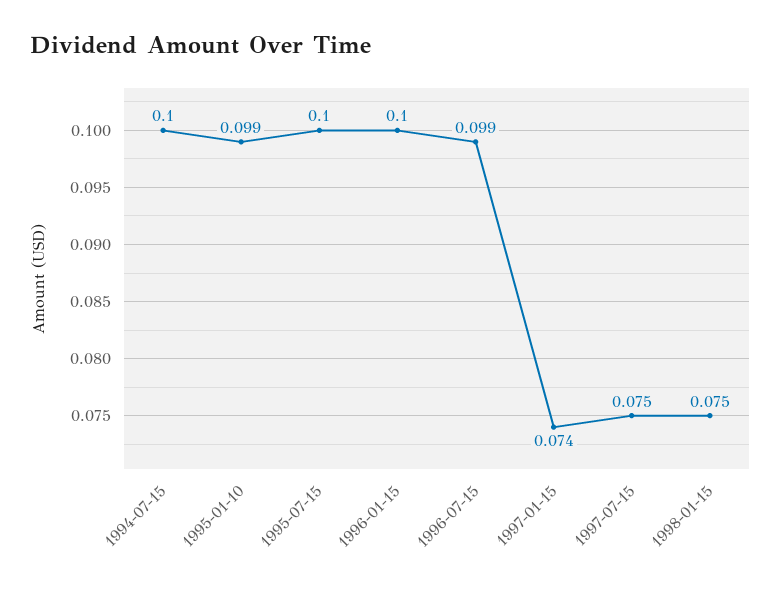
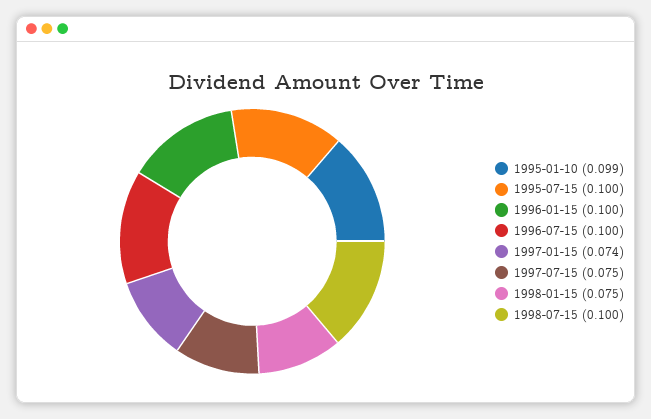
1994-07-15: 0.1 -> none
1996-07-15: 0.099 -> 0.1
1998-07-15: none -> 0.1

